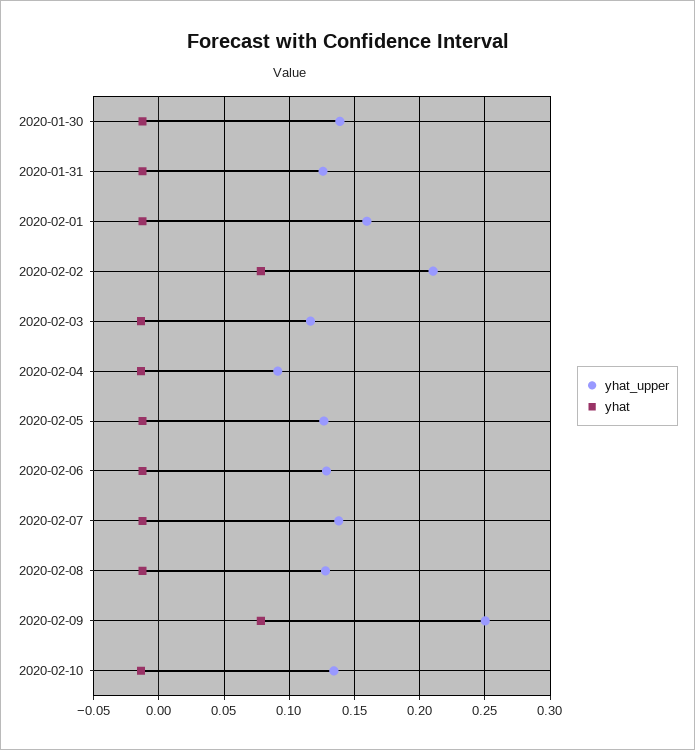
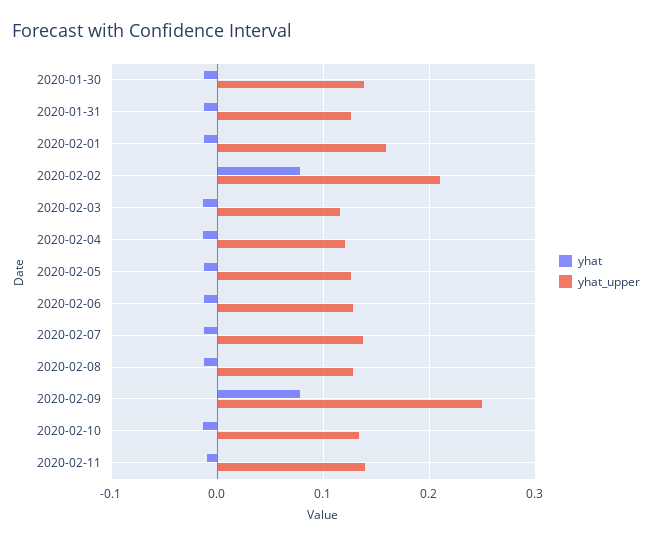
yhat_upper, 2020-02-04: 0.09 -> 0.12
yhat, 2020-02-11: none -> -0.01
yhat_upper, 2020-02-11: none -> 0.14

